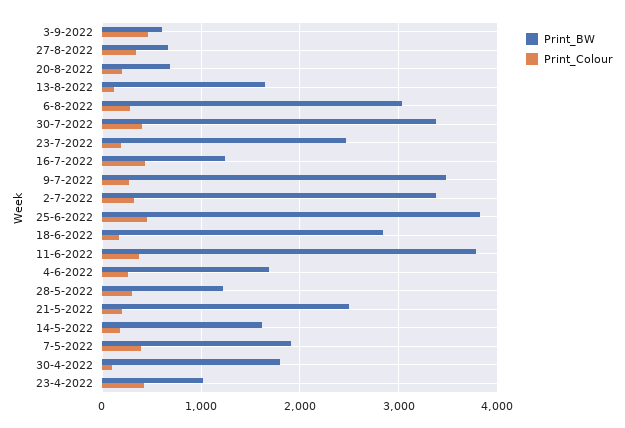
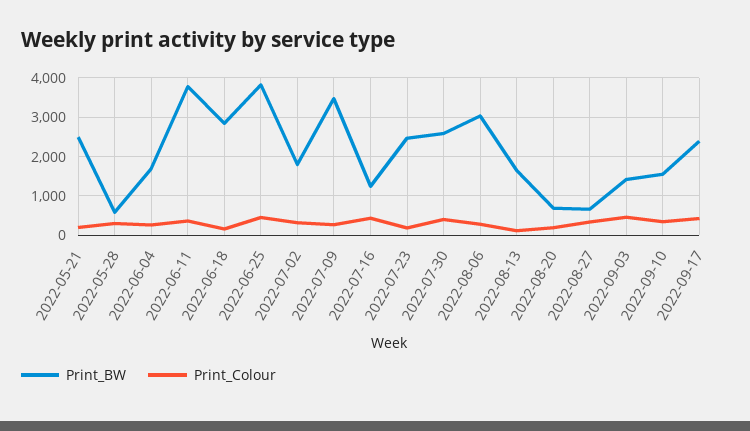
Print_BW, 3-9-2022: 600 -> 1400
Print_BW, 30-7-2022: 3400 -> 2600
Print_BW, 2-7-2022: 3400 -> 1800
Print_BW, 28-5-2022: 1200 -> 600
Print_BW, 14-5-2022: 1600 -> none
Print_Colour, 14-5-2022: 200 -> none
Print_BW, 7-5-2022: 1900 -> none
Print_Colour, 7-5-2022: 400 -> none
Print_BW, 30-4-2022: 1800 -> none
Print_Colour, 30-4-2022: 100 -> none
Print_BW, 23-4-2022: 1000 -> none
Print_Colour, 23-4-2022: 400 -> none
Print_BW, 2022-09-10: none -> 1600
Print_Colour, 2022-09-10: none -> 400
Print_BW, 2022-09-17: none -> 2400
Print_Colour, 2022-09-17: none -> 400

